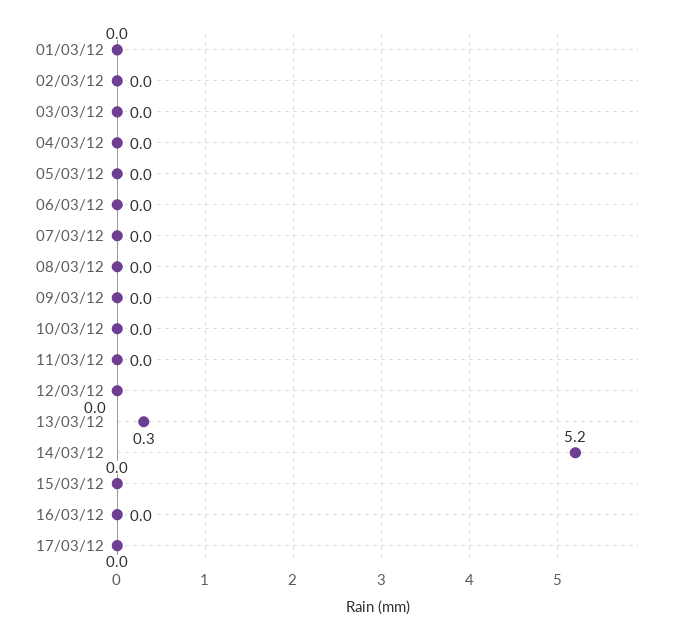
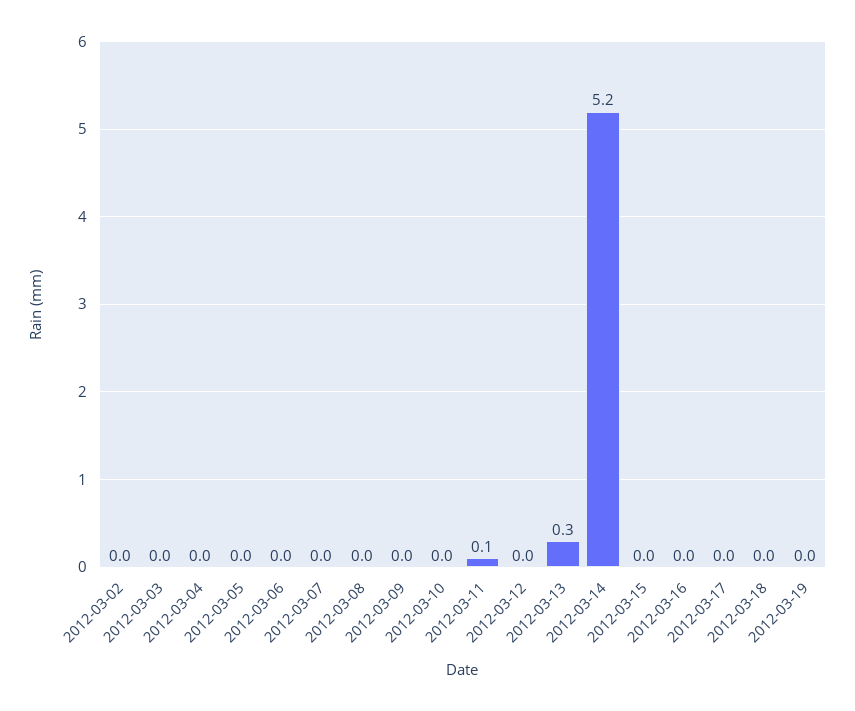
01/03/12: 0 -> none
11/03/12: 0 -> 0.1
2012-03-18: none -> 0
2012-03-19: none -> 0

